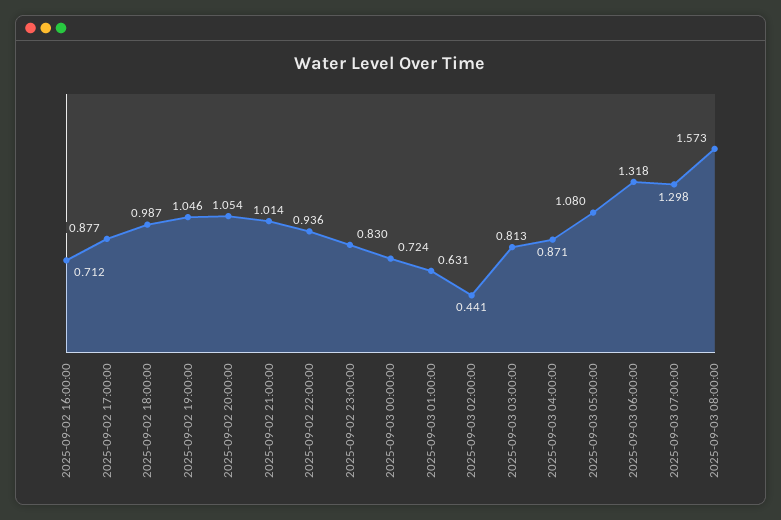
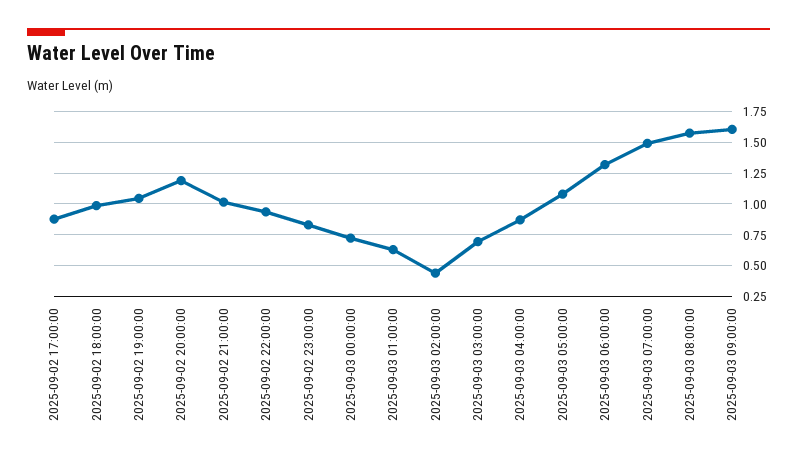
2025-09-02 16:00:00: 0.712 -> none
2025-09-02 20:00:00: 1.054 -> 1.2
2025-09-03 03:00:00: 0.813 -> 0.7
2025-09-03 07:00:00: 1.298 -> 1.5
2025-09-03 09:00:00: none -> 1.6

